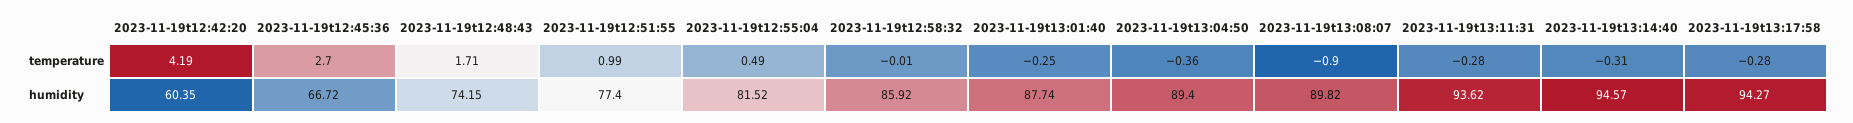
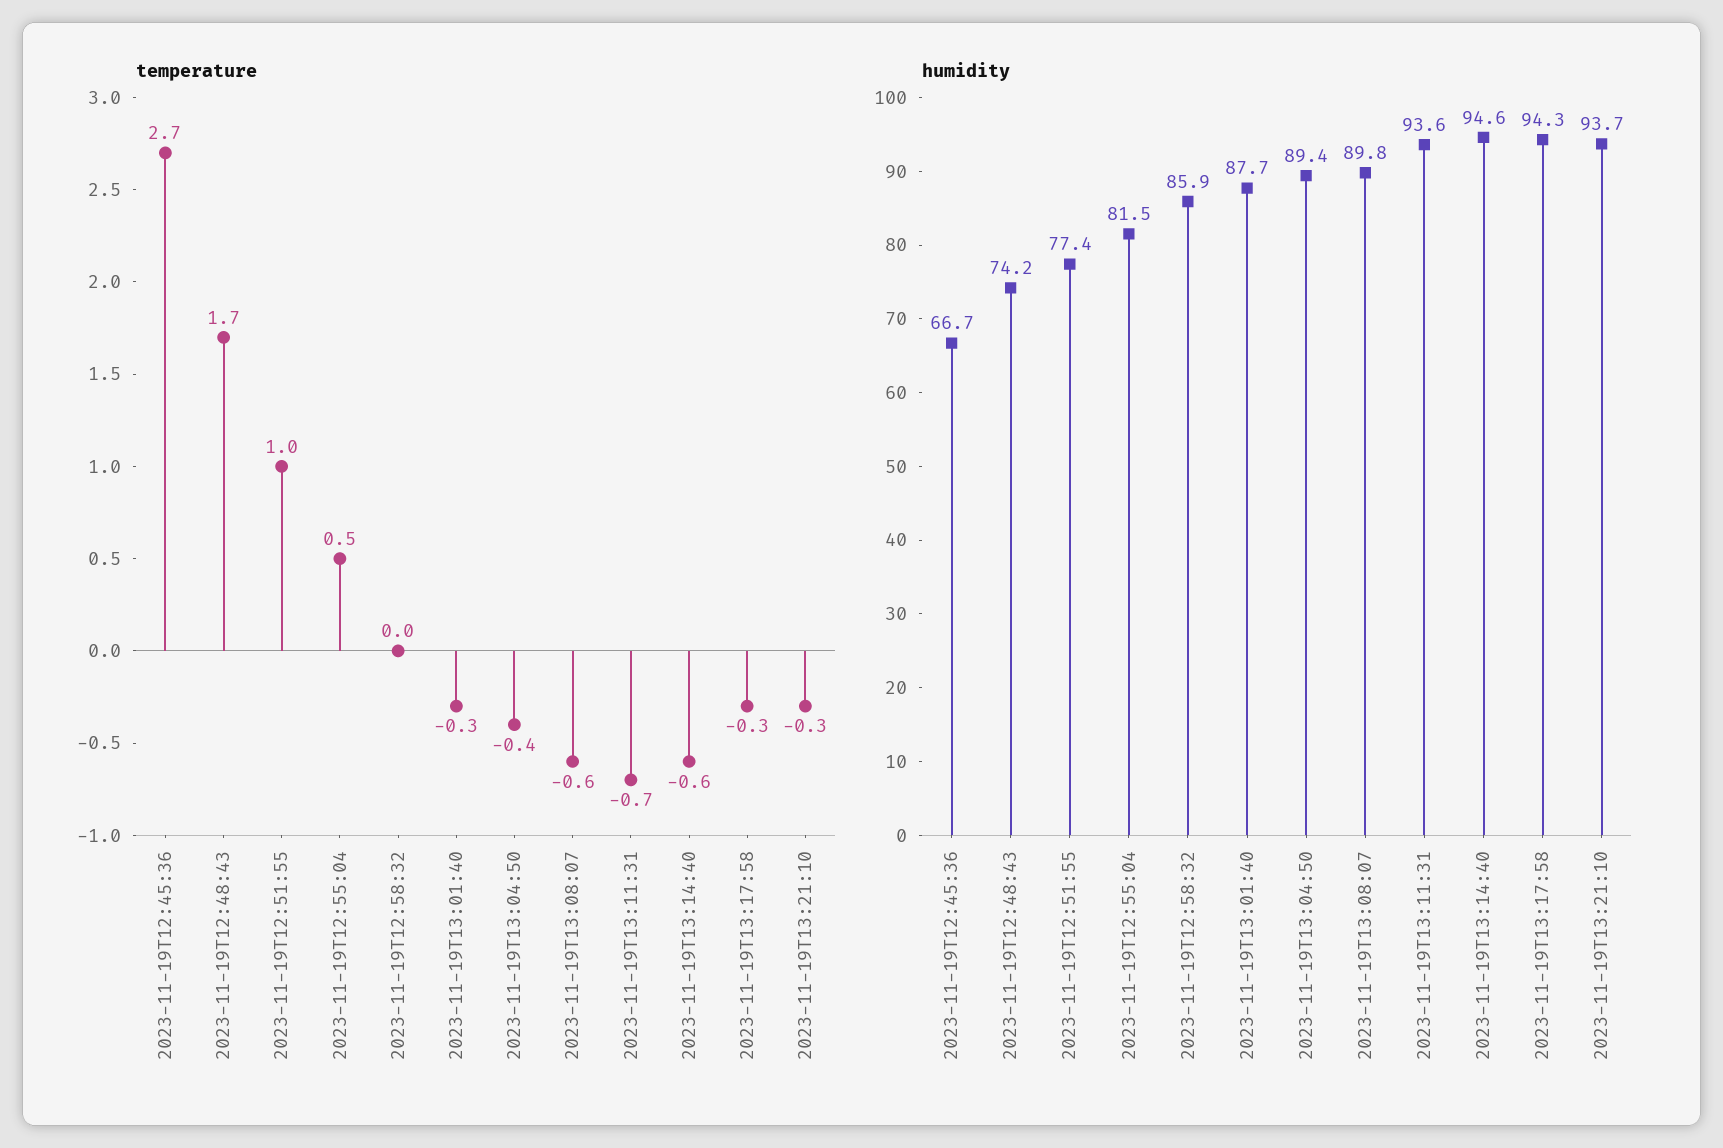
temperature, 2023-11-19t12:42:20: 4.19 -> none
temperature, 2023-11-19t13:08:07: -0.9 -> -0.6
temperature, 2023-11-19t13:11:31: -0.28 -> -0.7
temperature, 2023-11-19t13:14:40: -0.31 -> -0.6
humidity, 2023-11-19t12:42:20: 60.35 -> none
temperature, 2023-11-19T13:21:10: none -> -0.3
humidity, 2023-11-19T13:21:10: none -> 93.7

